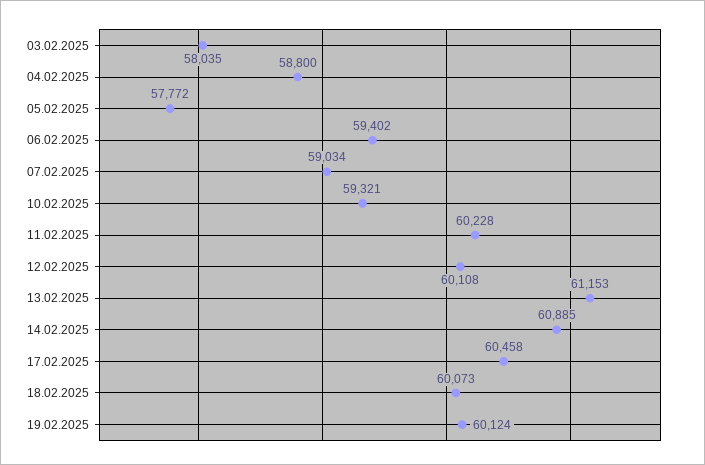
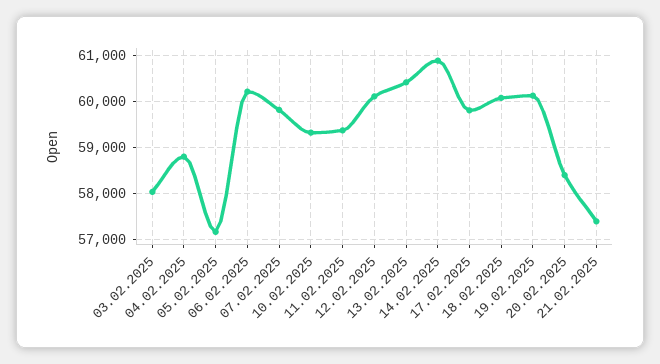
05.02.2025: 57772 -> 57200
06.02.2025: 59402 -> 60200
07.02.2025: 59034 -> 59800
11.02.2025: 60228 -> 59400
13.02.2025: 61153 -> 60400
17.02.2025: 60458 -> 59800
20.02.2025: none -> 58400
21.02.2025: none -> 57400

